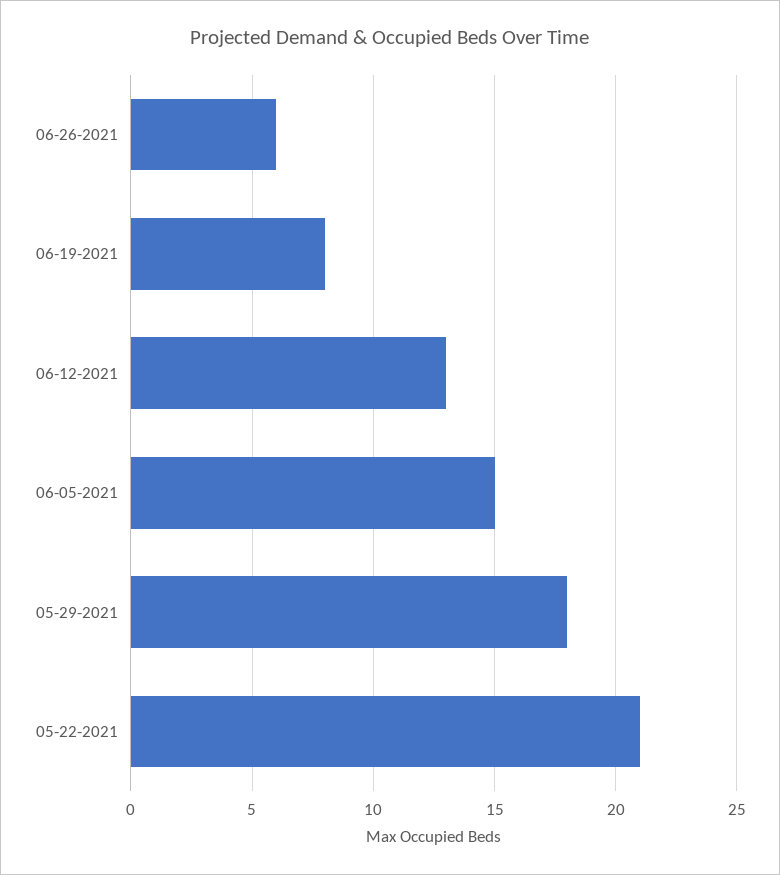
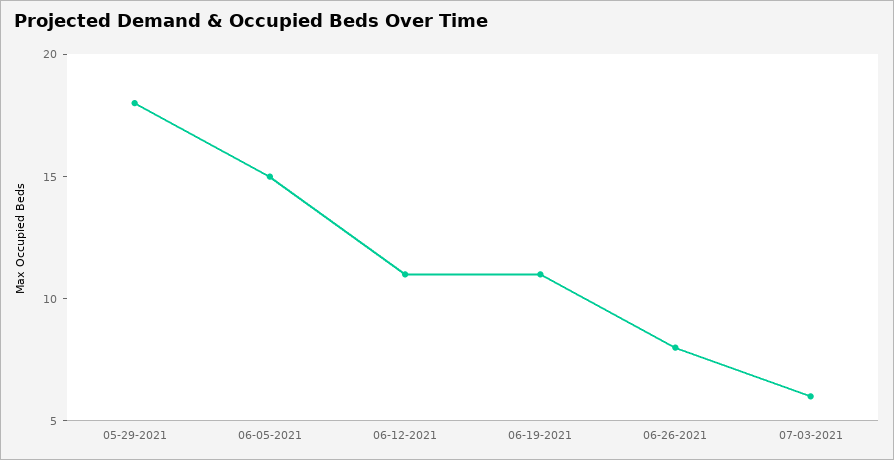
06-26-2021: 6 -> 8
06-19-2021: 8 -> 11
06-12-2021: 13 -> 11
05-22-2021: 21 -> none
07-03-2021: none -> 6

